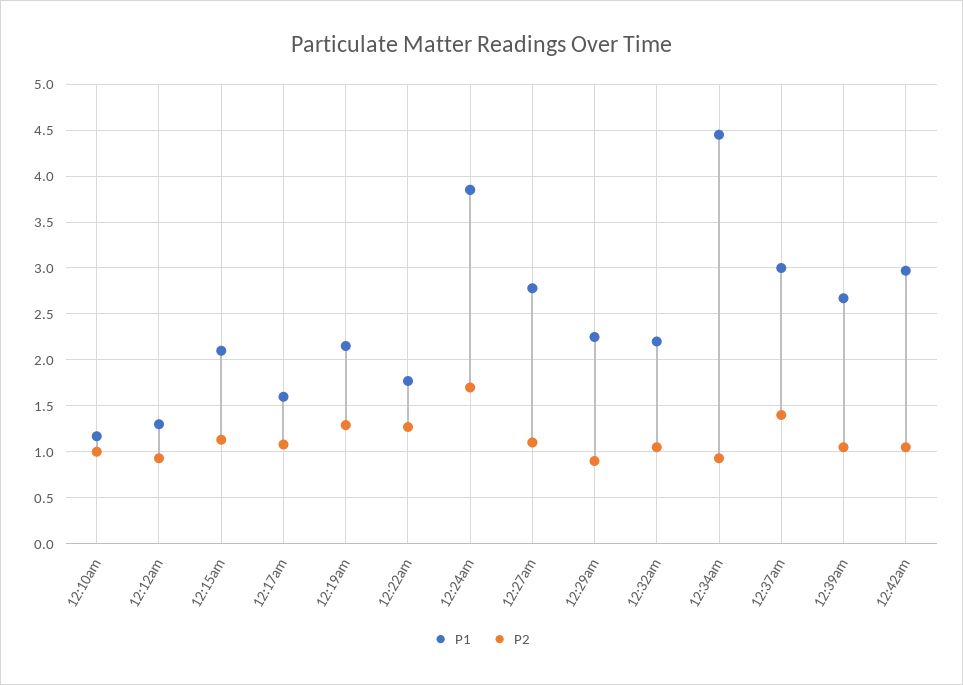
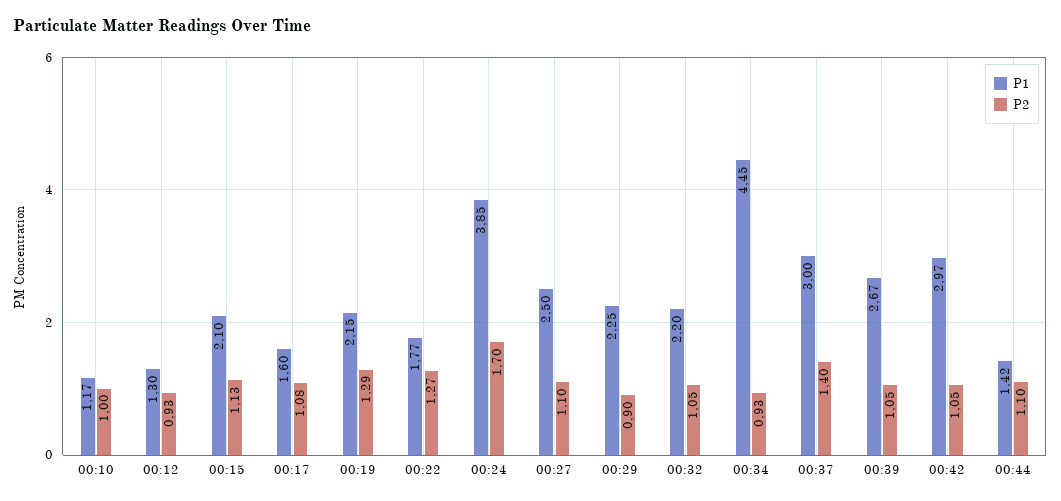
P1, 12:27am: 2.8 -> 2.5
P1, 00:44: none -> 1.42
P2, 00:44: none -> 1.1

